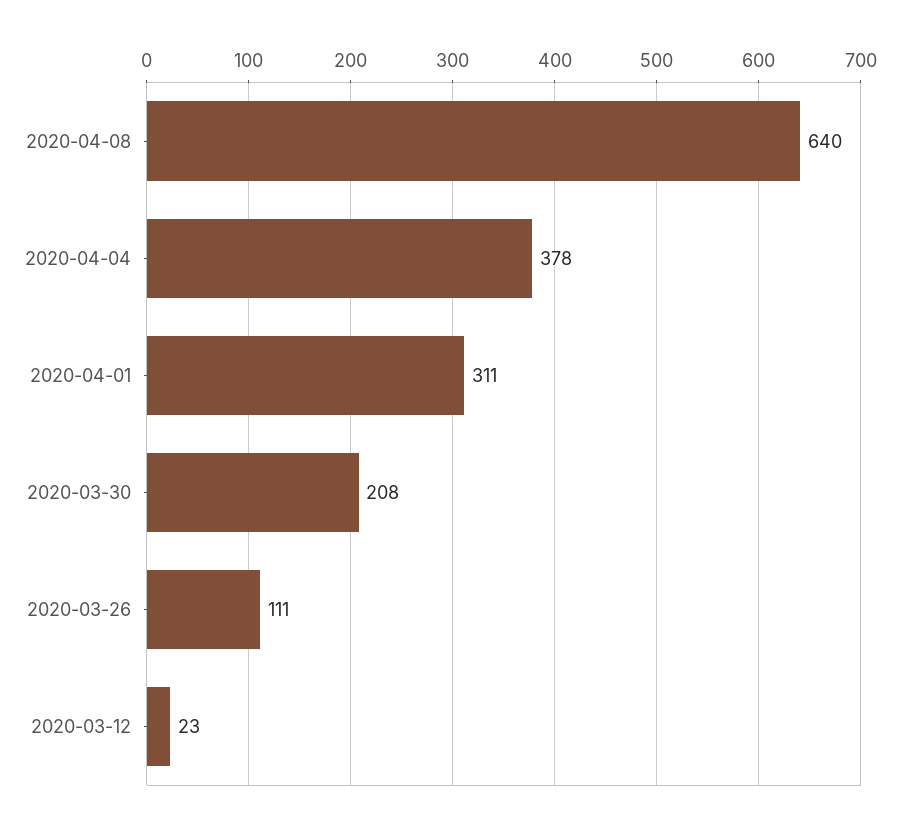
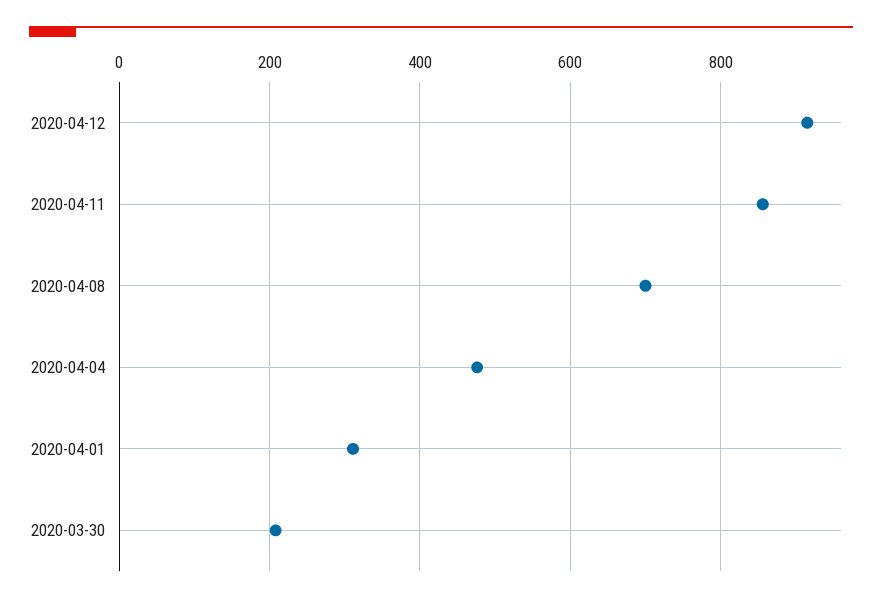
2020-04-08: 640 -> 700
2020-04-04: 378 -> 480
2020-03-26: 111 -> none
2020-03-12: 23 -> none
2020-04-12: none -> 920
2020-04-11: none -> 860

